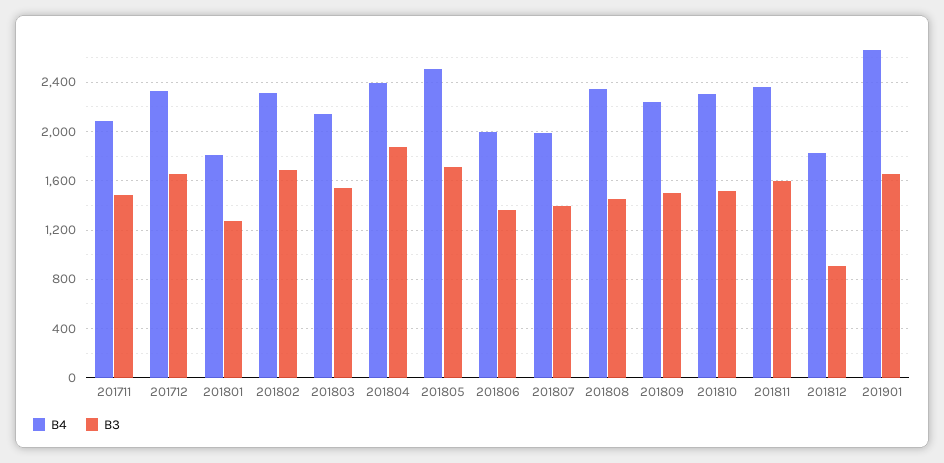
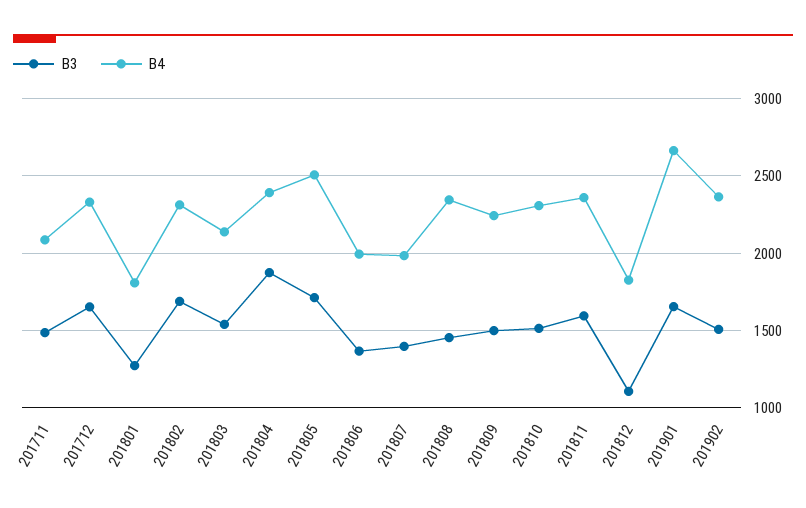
B3, 201812: 900 -> 1100
B3, 201902: none -> 1500
B4, 201902: none -> 2350

